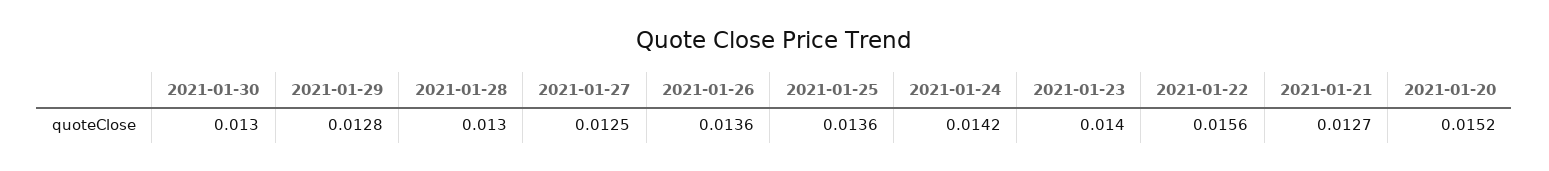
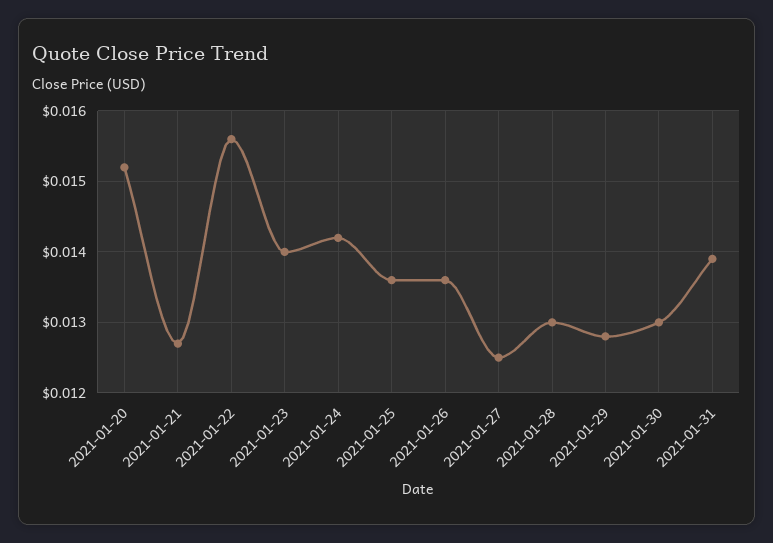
2021-01-31: none -> 0.0139

